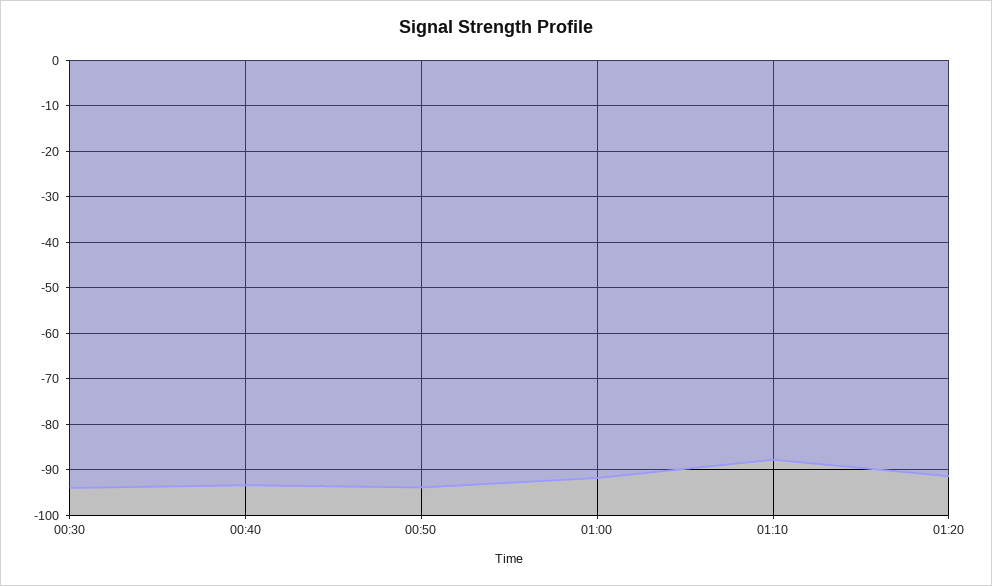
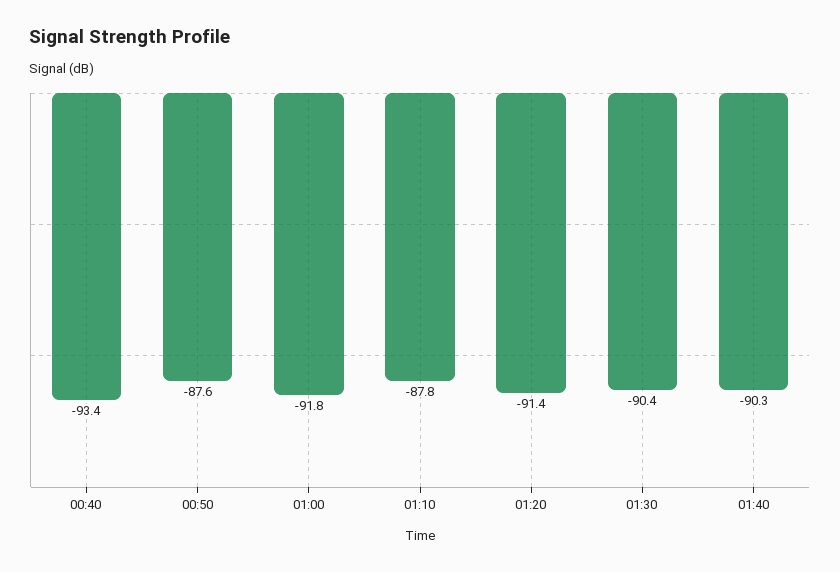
00:30: -94 -> none
00:50: -94 -> -87.6
01:30: none -> -90.4
01:40: none -> -90.3

